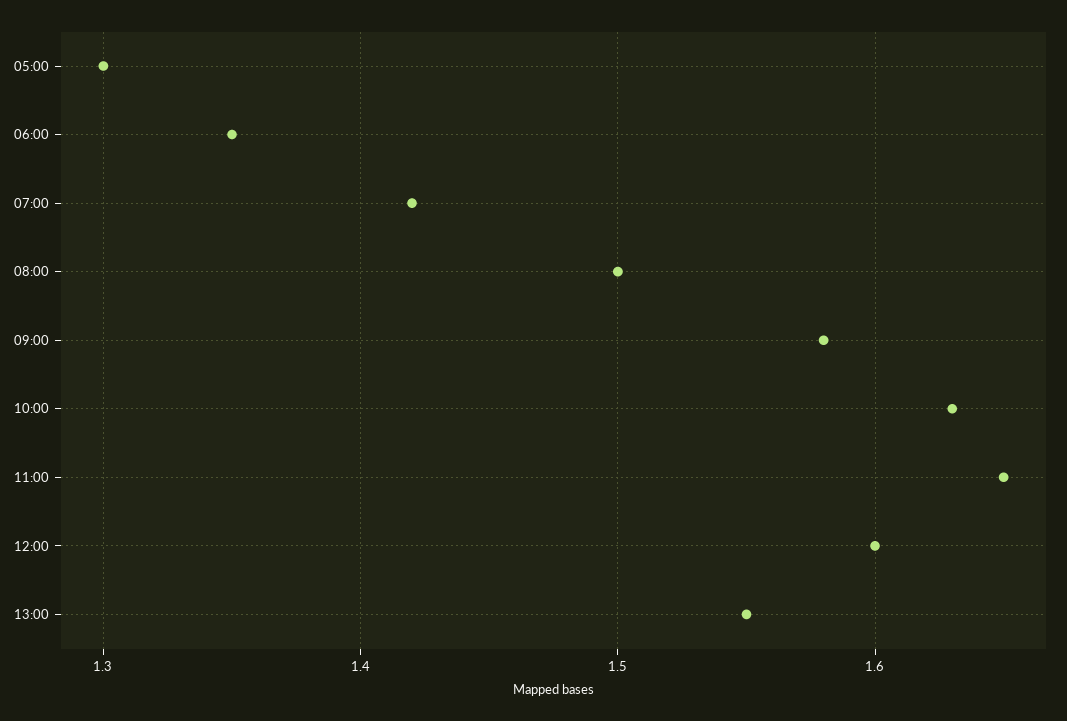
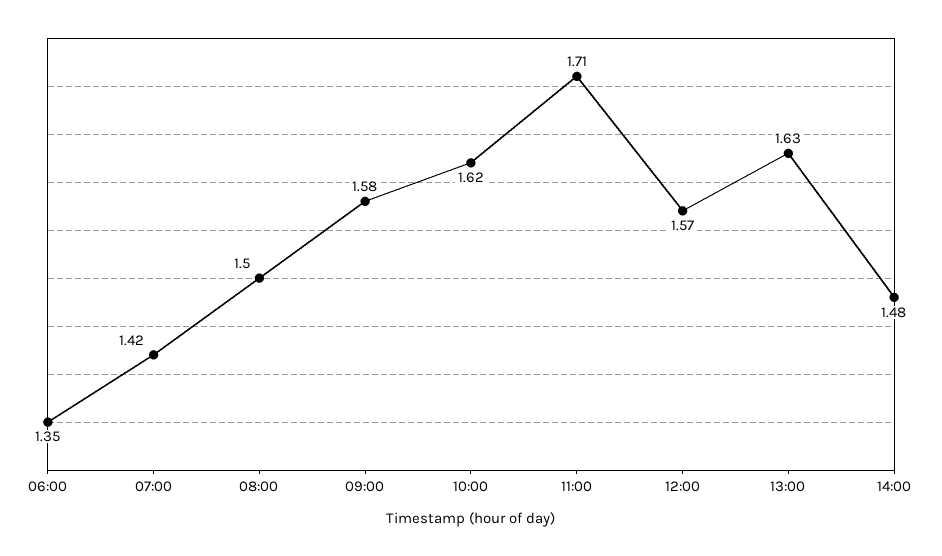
05:00: 1.3 -> none
10:00: 1.63 -> 1.62
11:00: 1.65 -> 1.71
12:00: 1.6 -> 1.57
13:00: 1.55 -> 1.63
14:00: none -> 1.48

